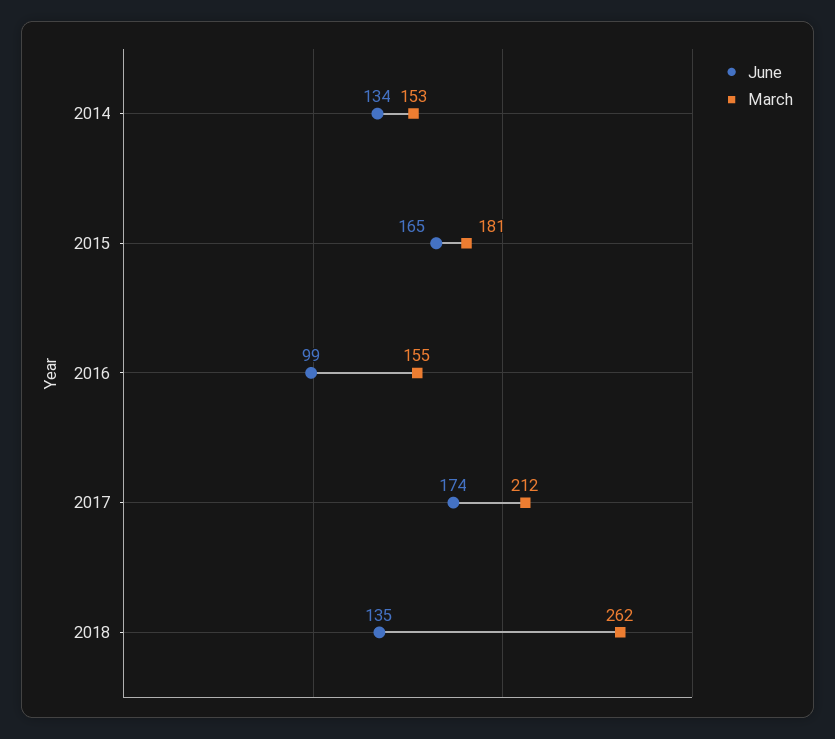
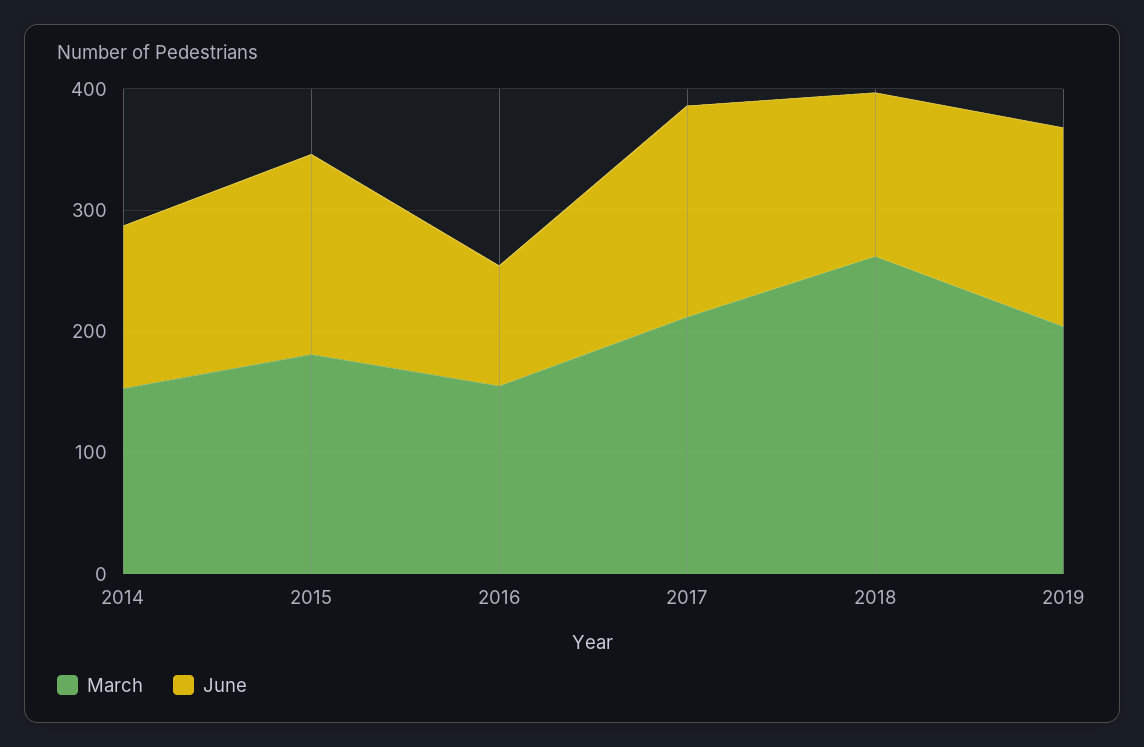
March, 2019: none -> 200
June, 2019: none -> 160

